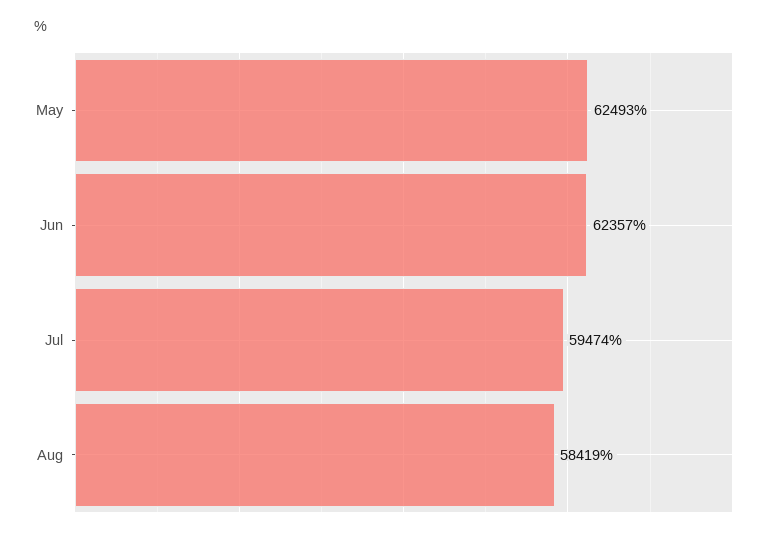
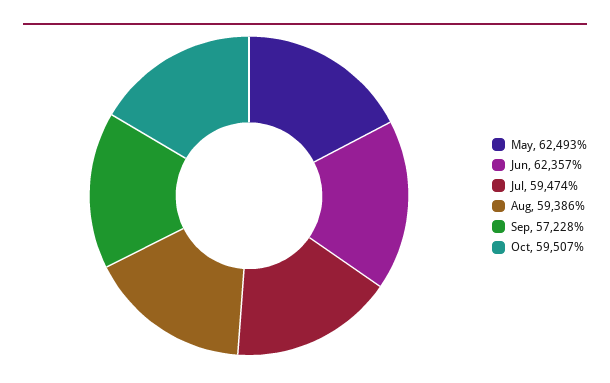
Aug: 58419 -> 59386
Sep: none -> 57228
Oct: none -> 59507

